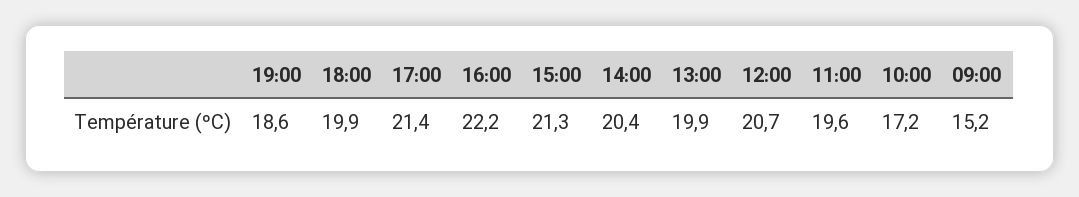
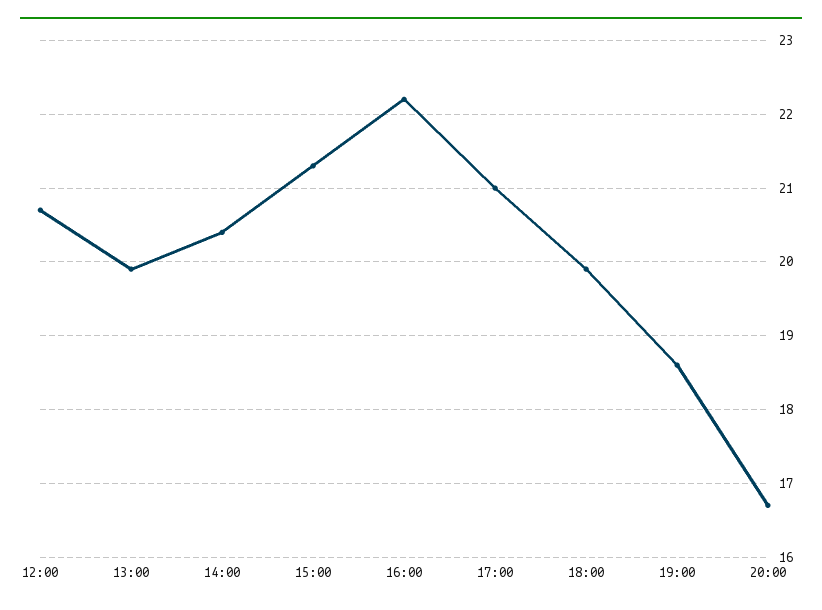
17:00: 21.4 -> 21
11:00: 19.6 -> none
10:00: 17.2 -> none
09:00: 15.2 -> none
20:00: none -> 16.7

